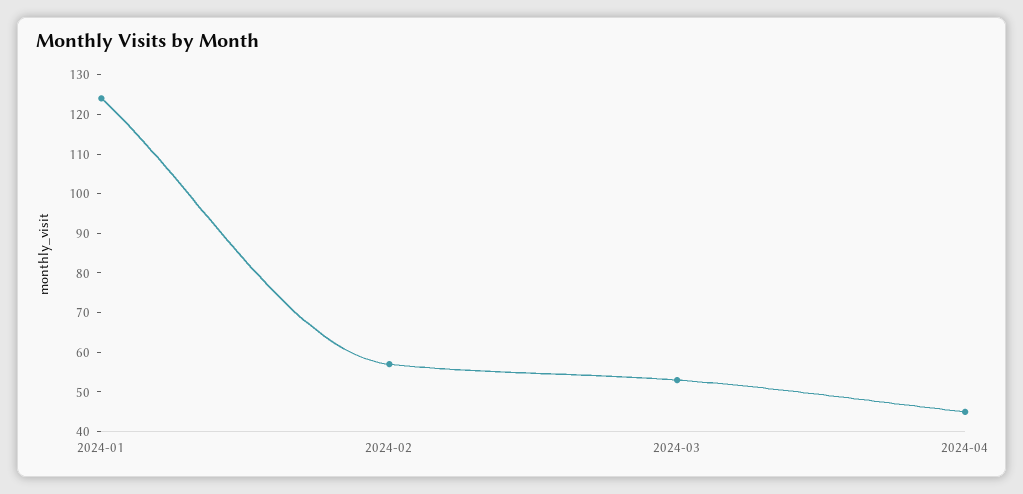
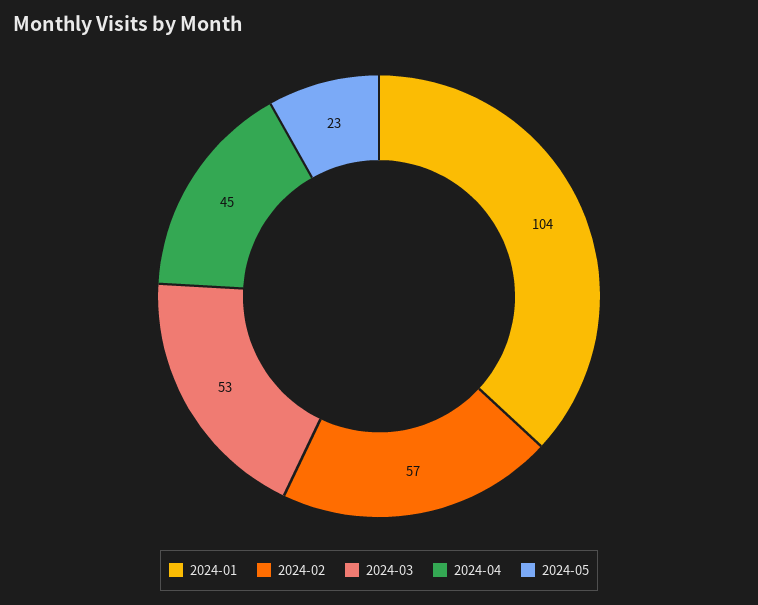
2024-01: 125 -> 104
2024-05: none -> 23

